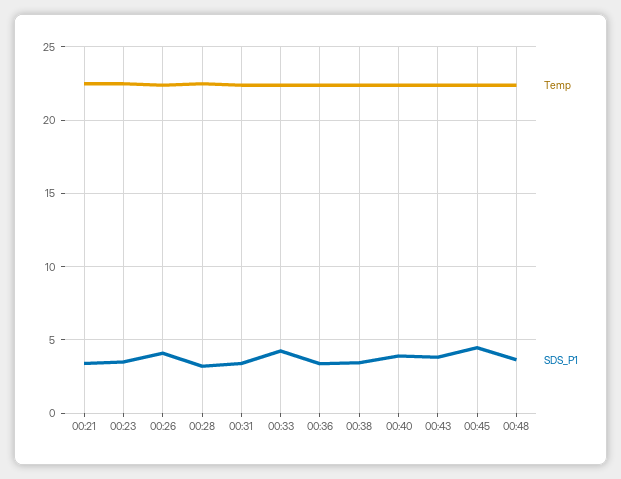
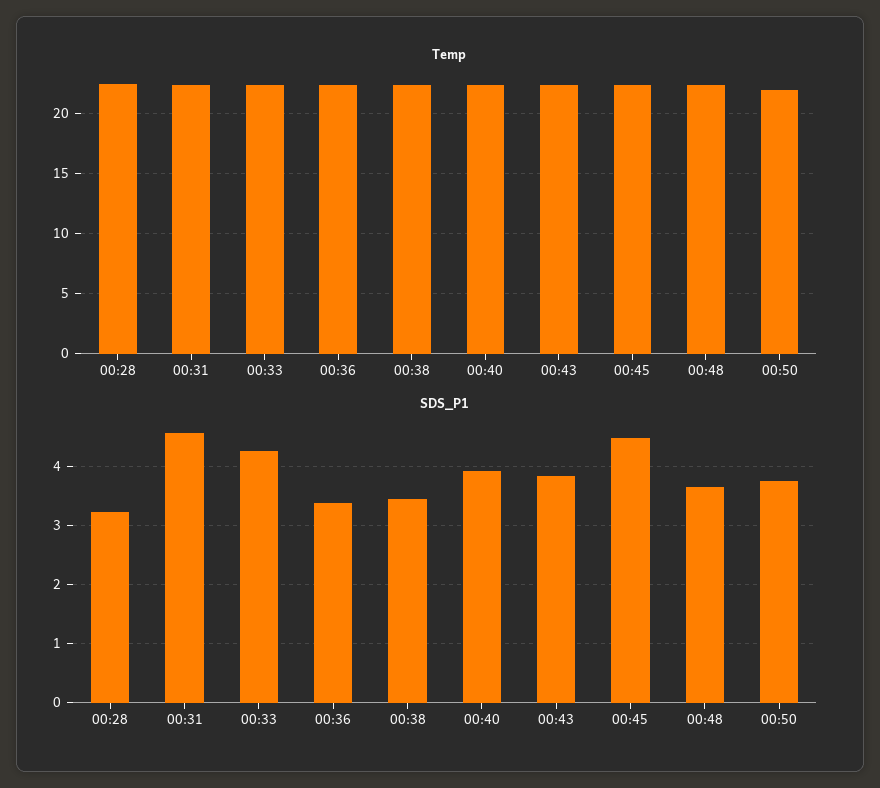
Temp, 00:21: 22.5 -> none
SDS_P1, 00:21: 3.5 -> none
Temp, 00:23: 22.5 -> none
SDS_P1, 00:23: 3.5 -> none
Temp, 00:26: 22.5 -> none
SDS_P1, 00:26: 4 -> none
SDS_P1, 00:31: 3.5 -> 4.6
Temp, 00:50: none -> 22
SDS_P1, 00:50: none -> 3.8

